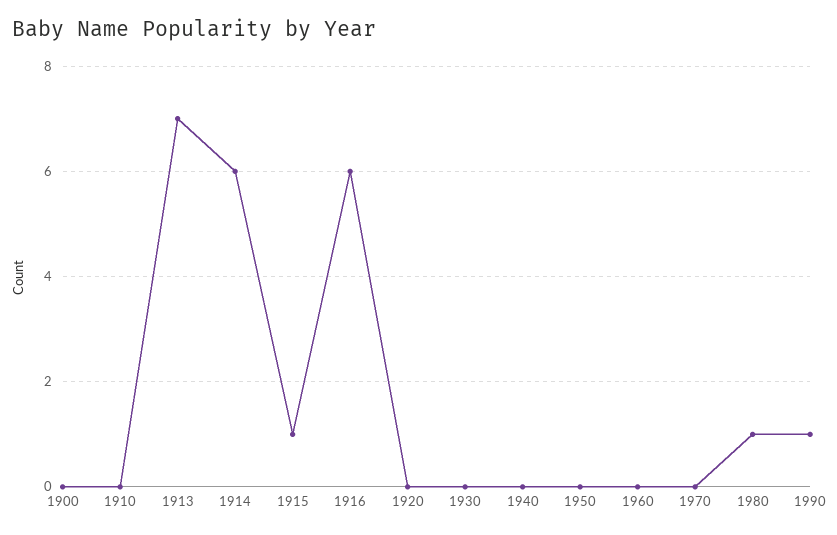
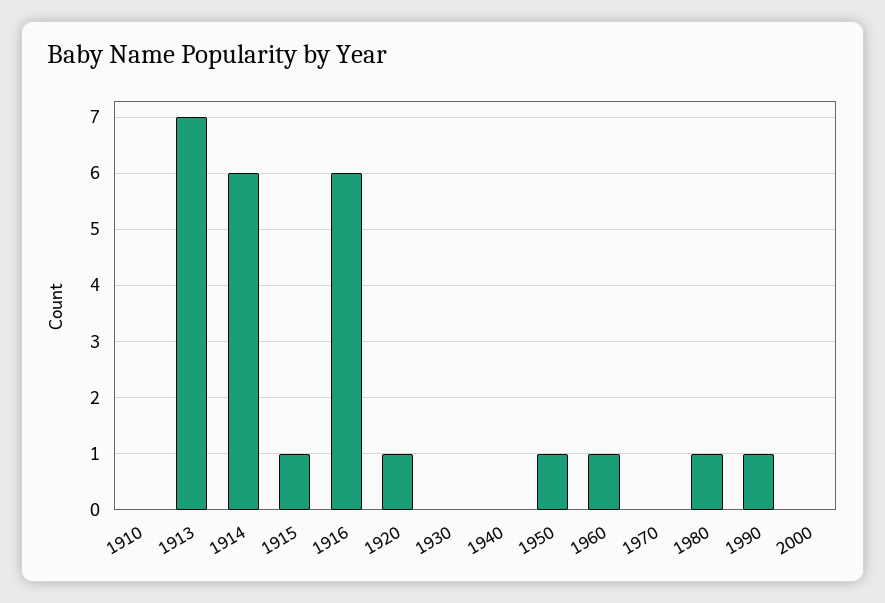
1900: 0 -> none
1920: 0 -> 1
1950: 0 -> 1
1960: 0 -> 1
2000: none -> 0

